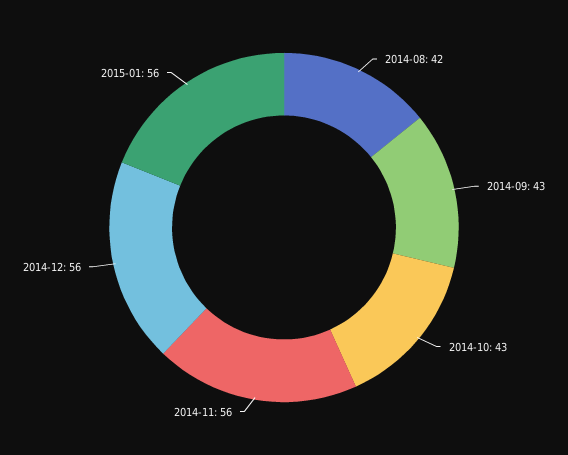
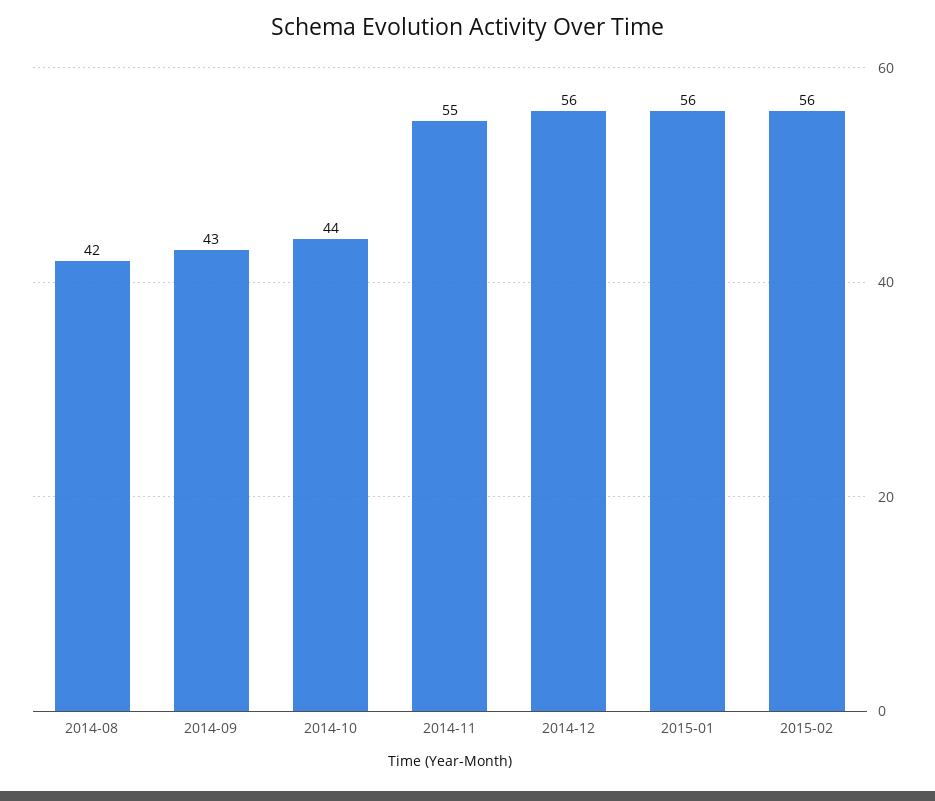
2014-10: 43 -> 44
2014-11: 56 -> 55
2015-02: none -> 56

